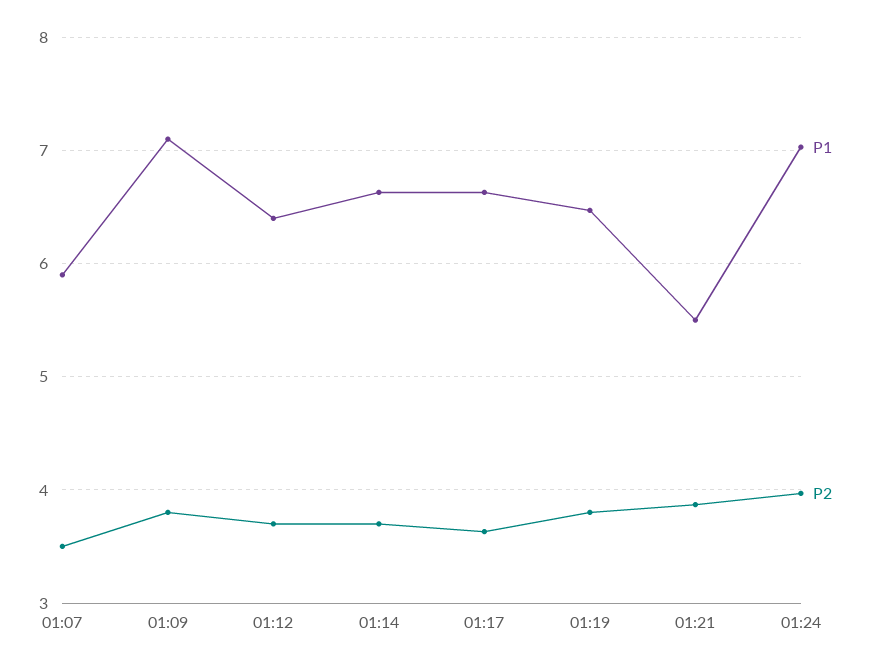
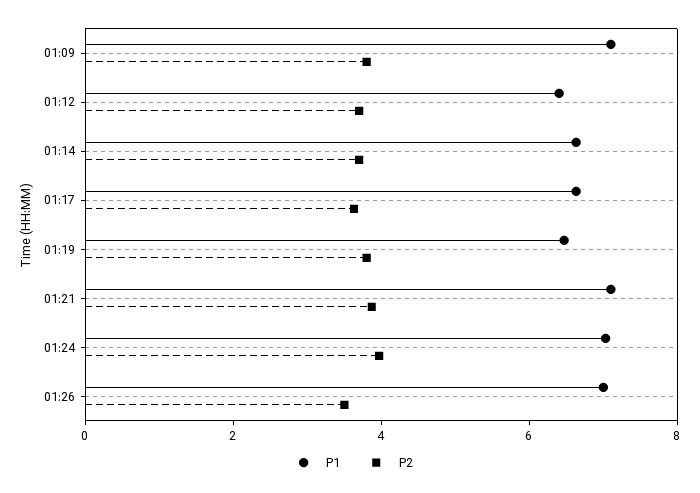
P1, 01:07: 5.9 -> none
P2, 01:07: 3.5 -> none
P1, 01:21: 5.5 -> 7
P1, 01:26: none -> 7
P2, 01:26: none -> 3.5

